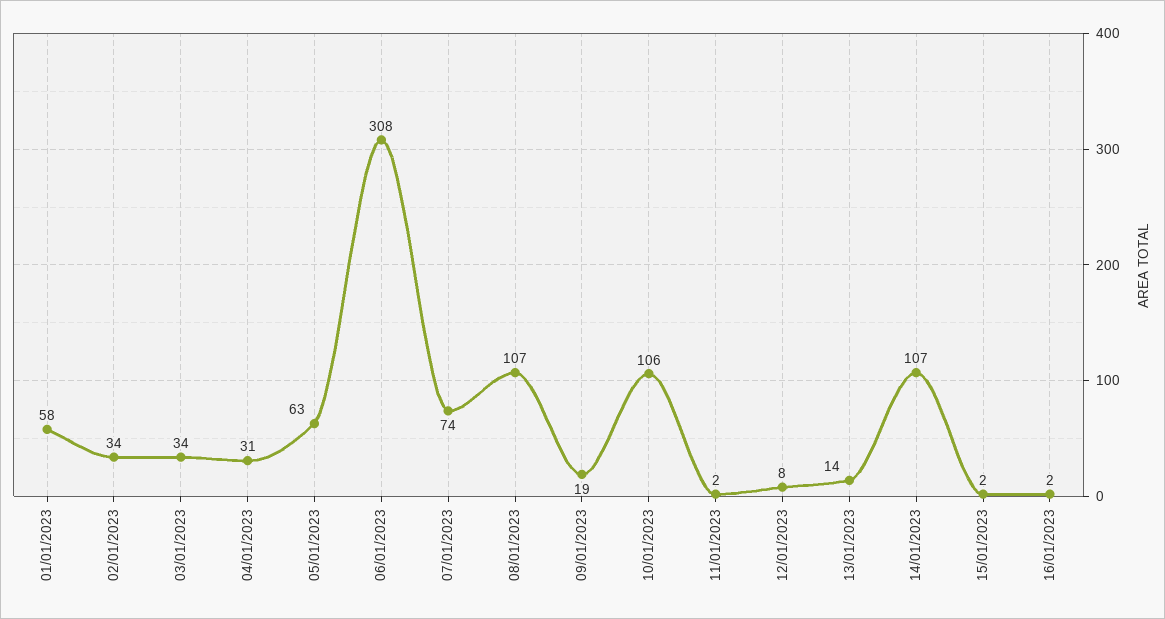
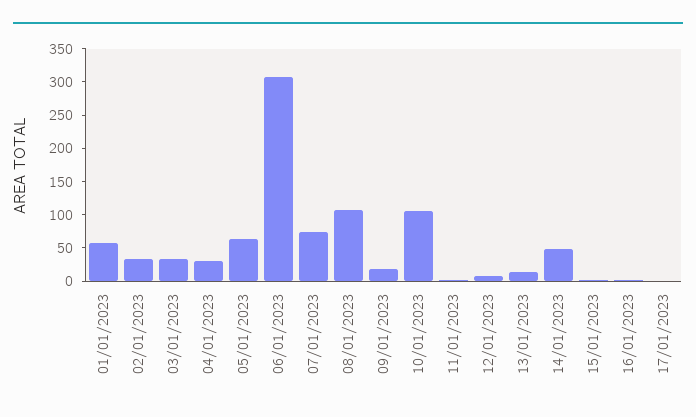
14/01/2023: 107 -> 50
17/01/2023: none -> 0

